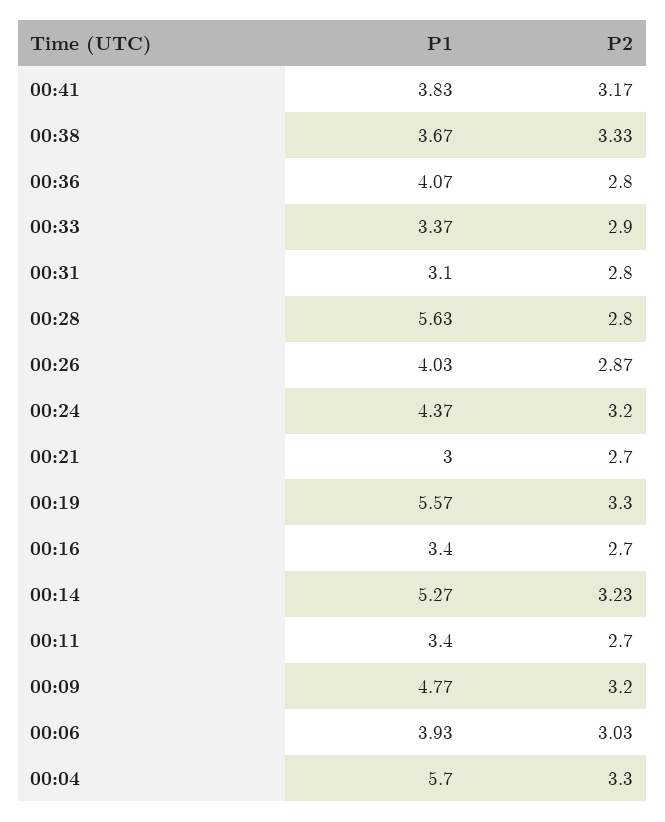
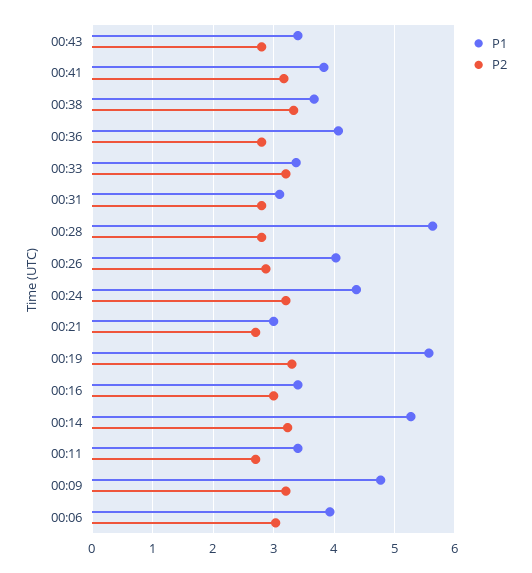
P2, 00:33: 2.9 -> 3.2
P2, 00:16: 2.7 -> 3
P1, 00:04: 5.7 -> none
P2, 00:04: 3.3 -> none
P1, 00:43: none -> 3.4
P2, 00:43: none -> 2.8

